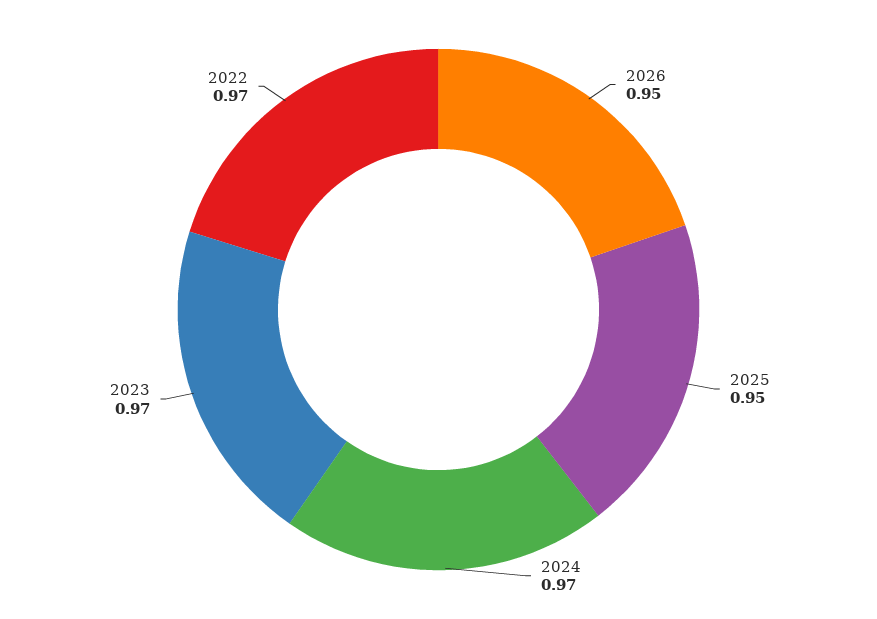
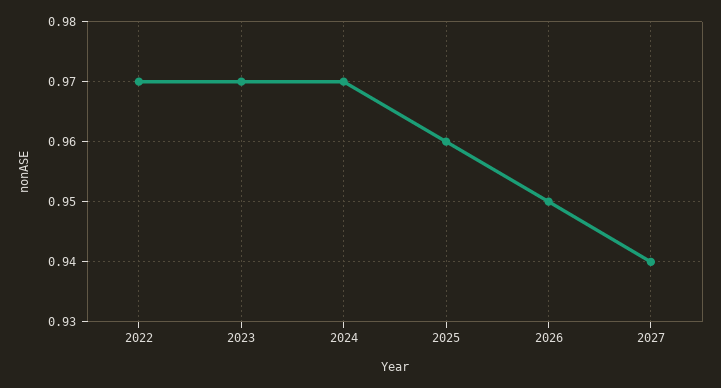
2025: 0.95 -> 0.96
2027: none -> 0.94

